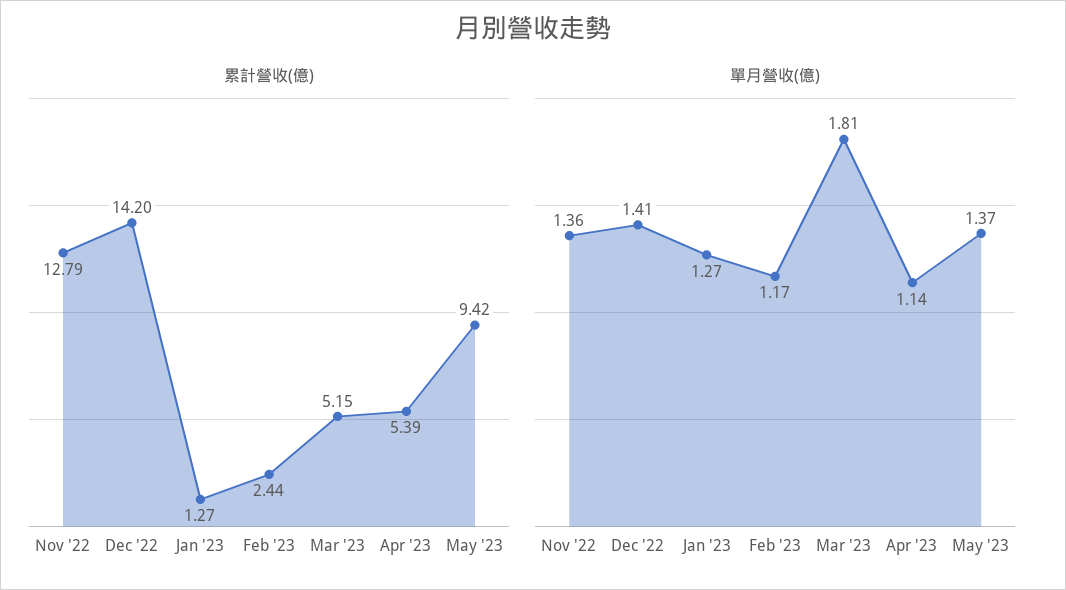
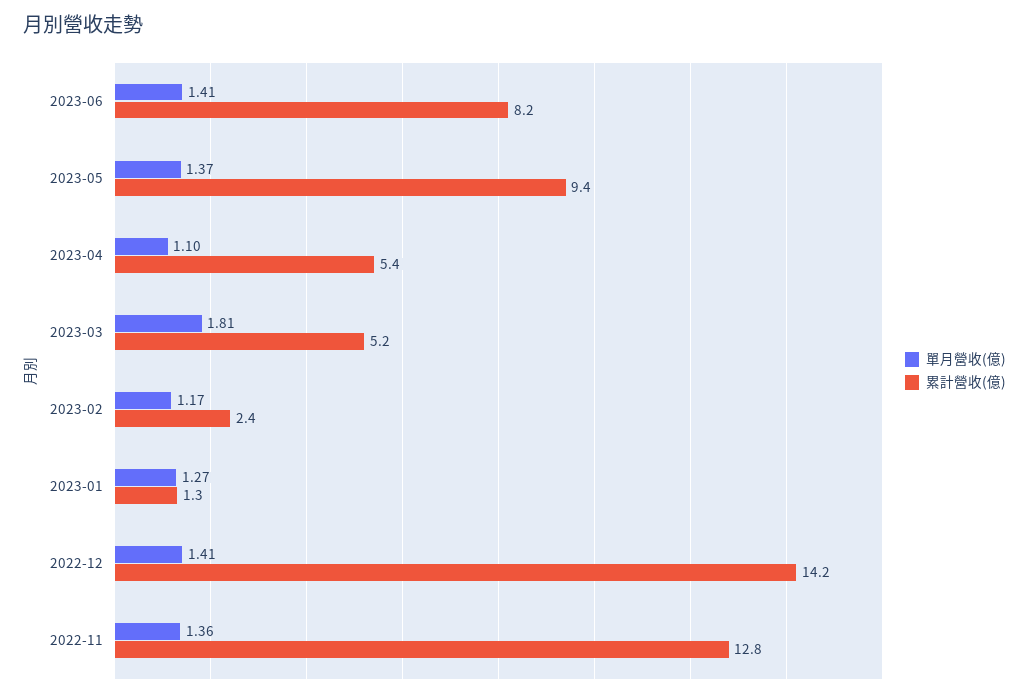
單月營收(億), Apr '23: 1.14 -> 1.1
單月營收(億), 2023-06: none -> 1.41
累計營收(億), 2023-06: none -> 8.2

